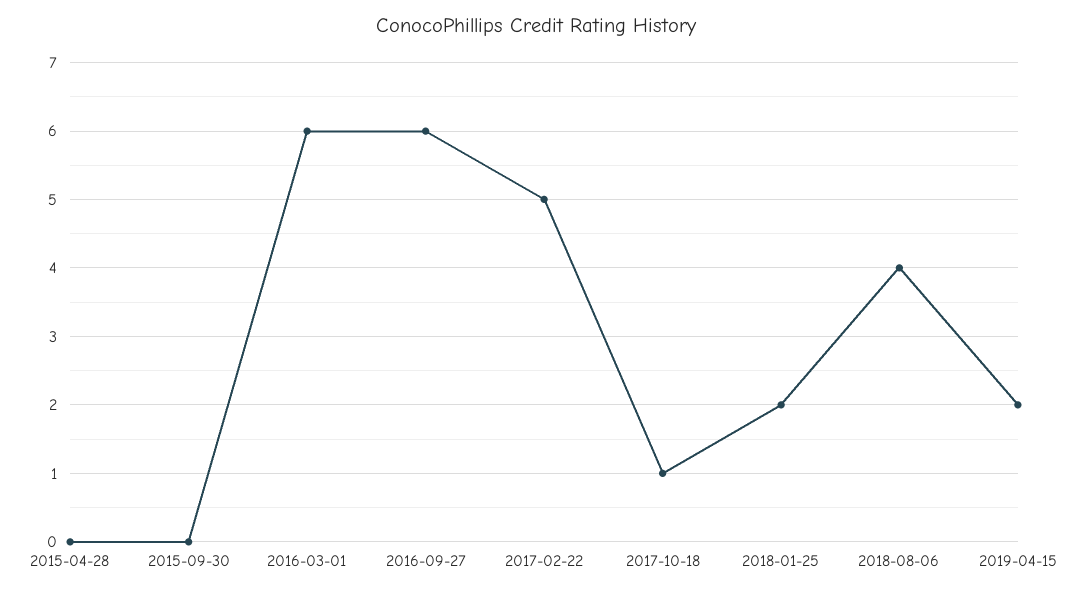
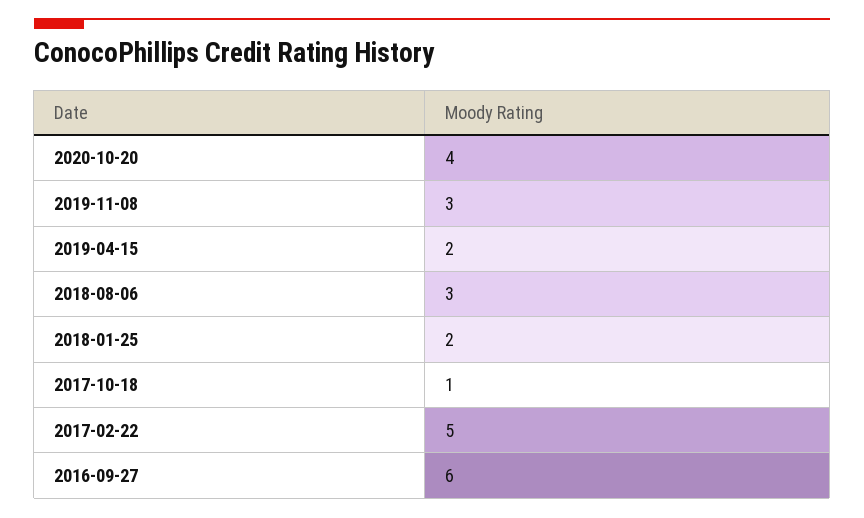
2015-04-28: 0 -> none
2015-09-30: 0 -> none
2016-03-01: 6 -> none
2018-08-06: 4 -> 3
2020-10-20: none -> 4
2019-11-08: none -> 3

